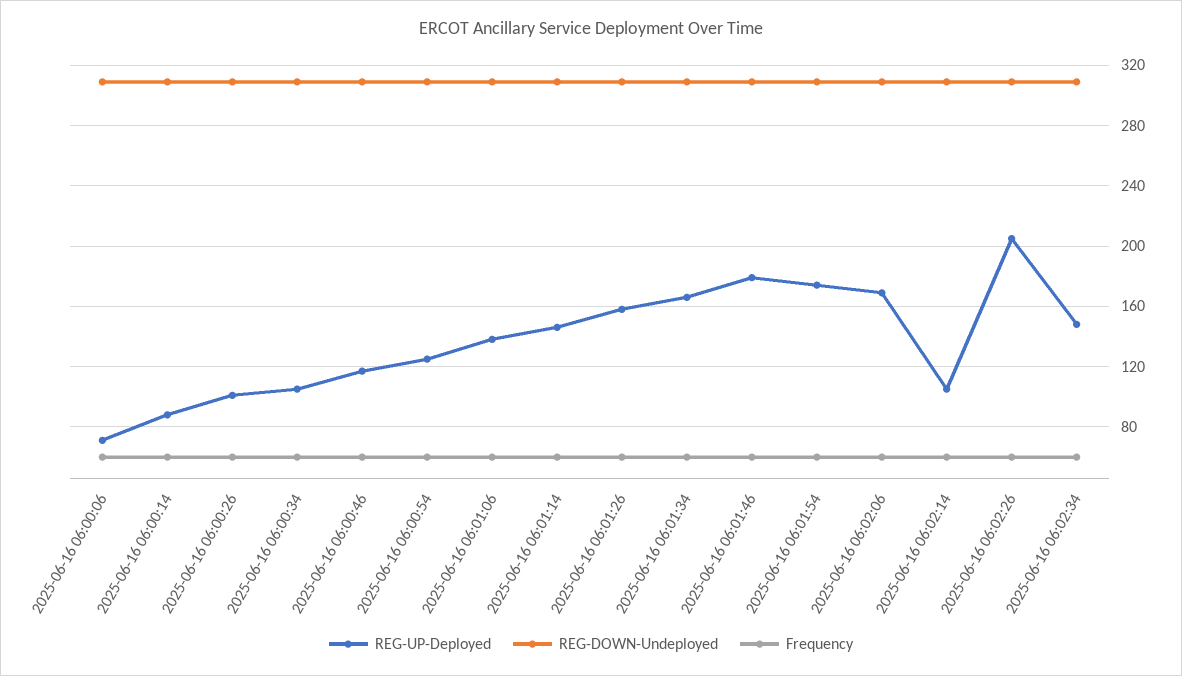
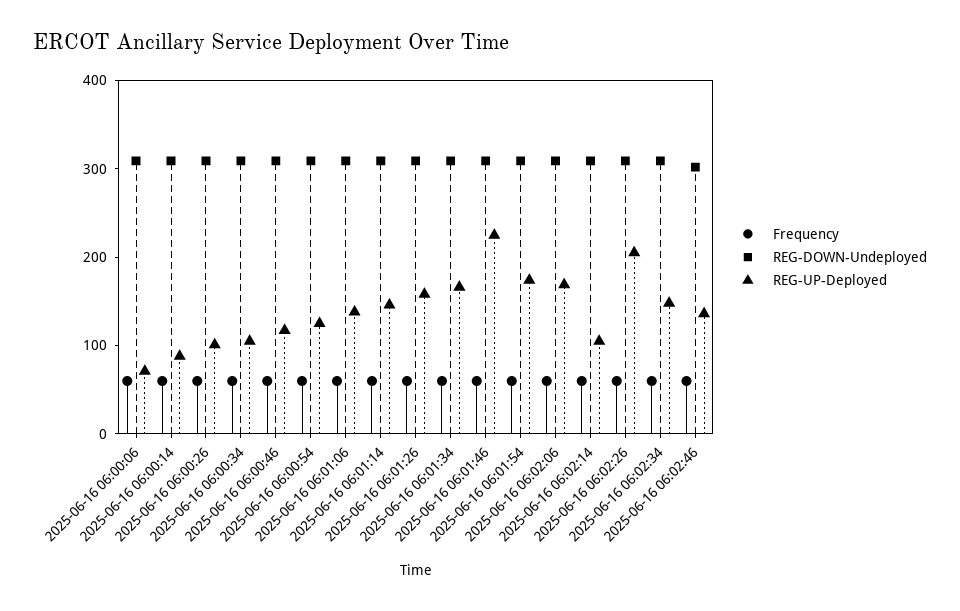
REG-UP-Deployed, 2025-06-16 06:01:46: 180 -> 220
Frequency, 2025-06-16 06:02:46: none -> 60
REG-DOWN-Undeployed, 2025-06-16 06:02:46: none -> 300
REG-UP-Deployed, 2025-06-16 06:02:46: none -> 140

